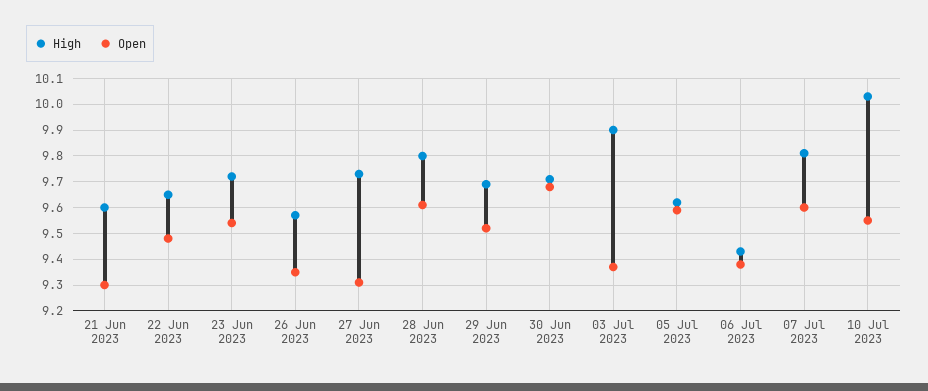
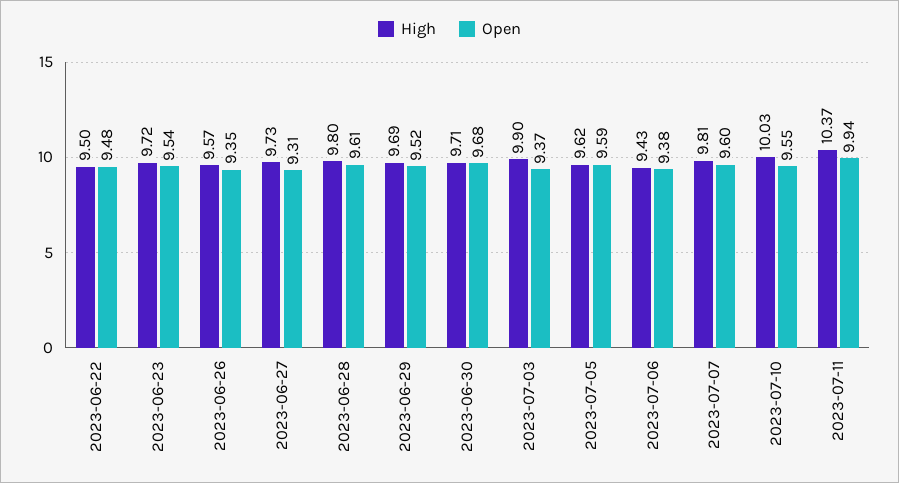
High, 21 Jun 2023: 9.6 -> none
Open, 21 Jun 2023: 9.3 -> none
High, 22 Jun 2023: 9.65 -> 9.5
High, 2023-07-11: none -> 10.37
Open, 2023-07-11: none -> 9.94

